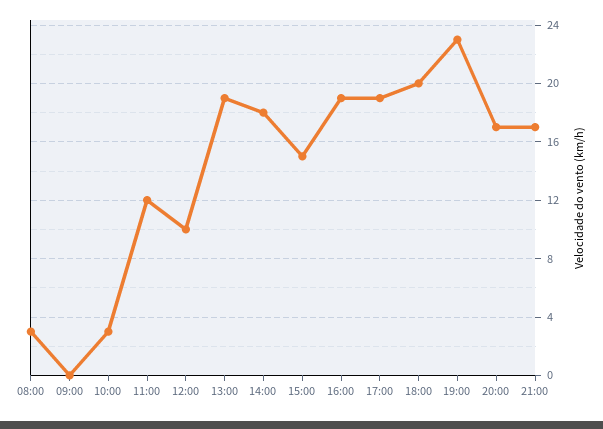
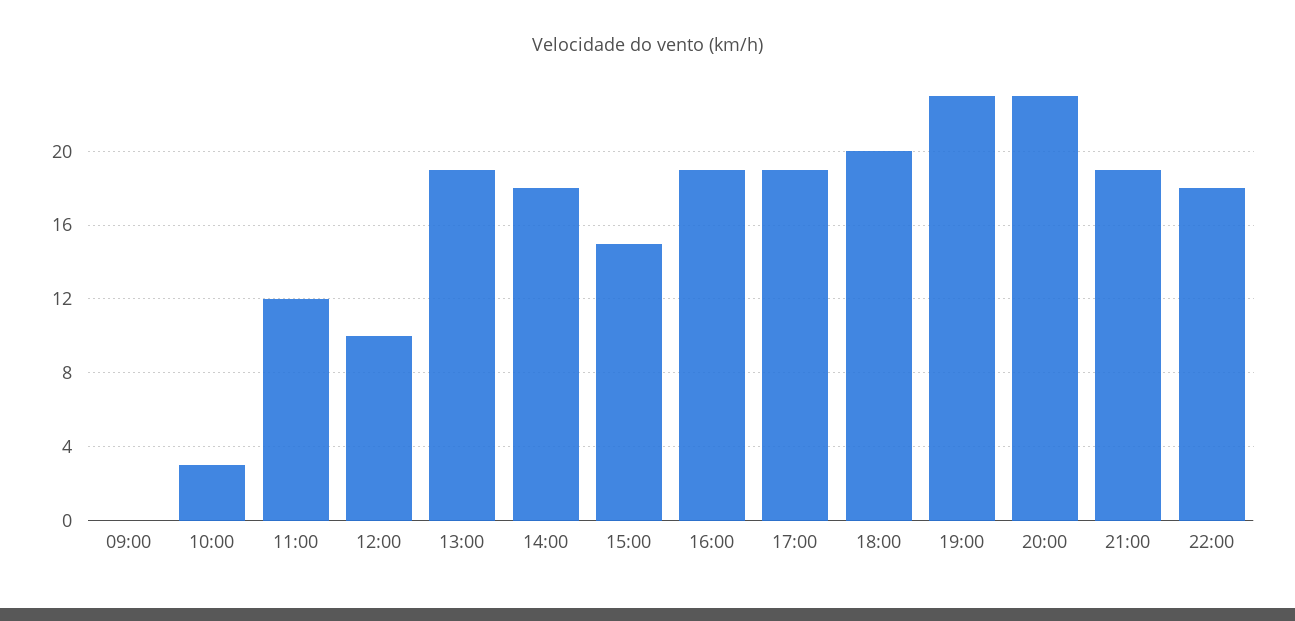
08:00: 3 -> none
20:00: 17 -> 23
21:00: 17 -> 19
22:00: none -> 18

